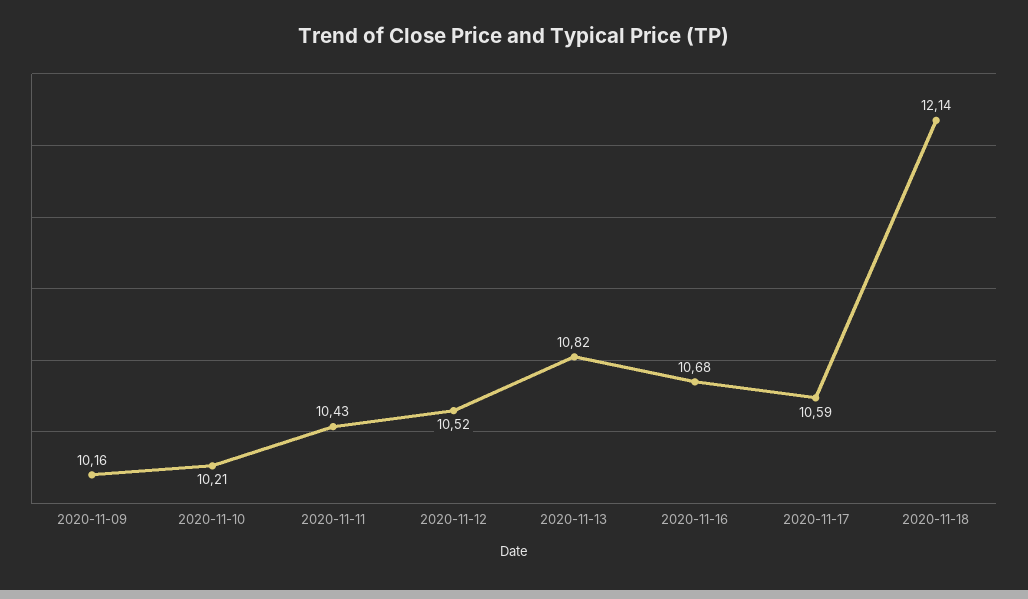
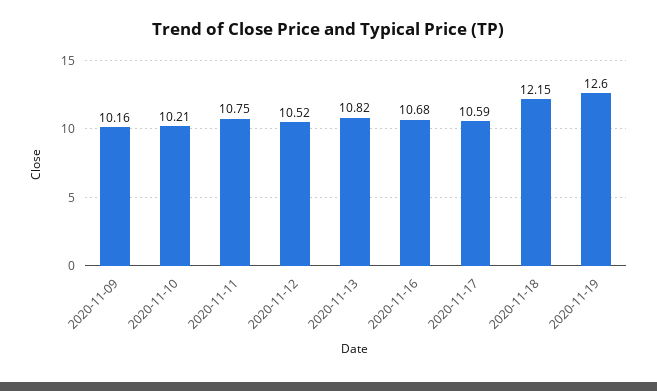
2020-11-11: 10.43 -> 10.75
2020-11-18: 12.14 -> 12.15
2020-11-19: none -> 12.6

